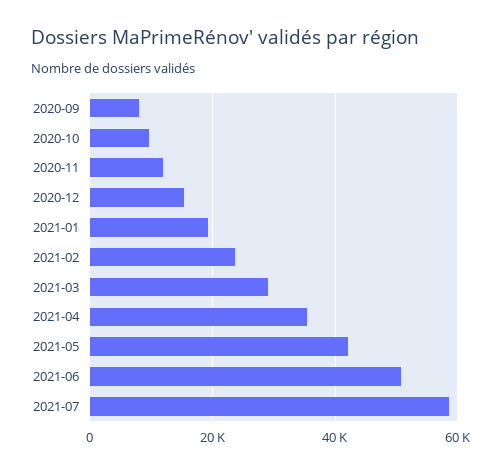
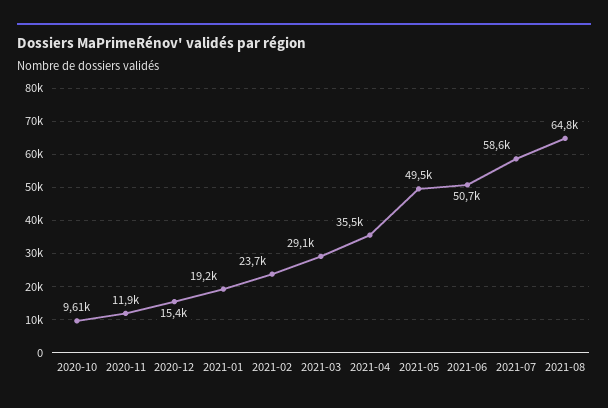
2020-09: 8000 -> none
2021-05: 42000 -> 49500
2021-08: none -> 64800

